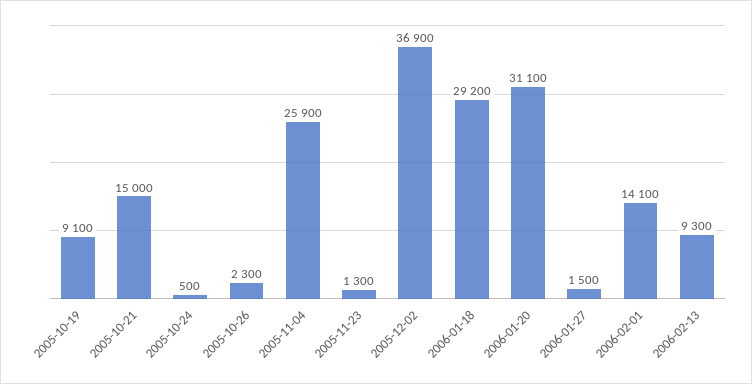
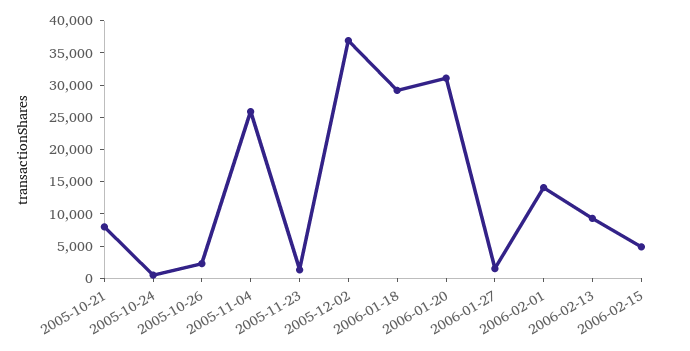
2005-10-19: 9100 -> none
2005-10-21: 15000 -> 7500
2006-02-15: none -> 5000

